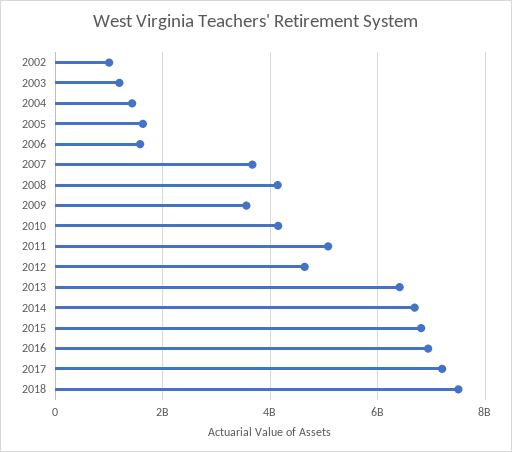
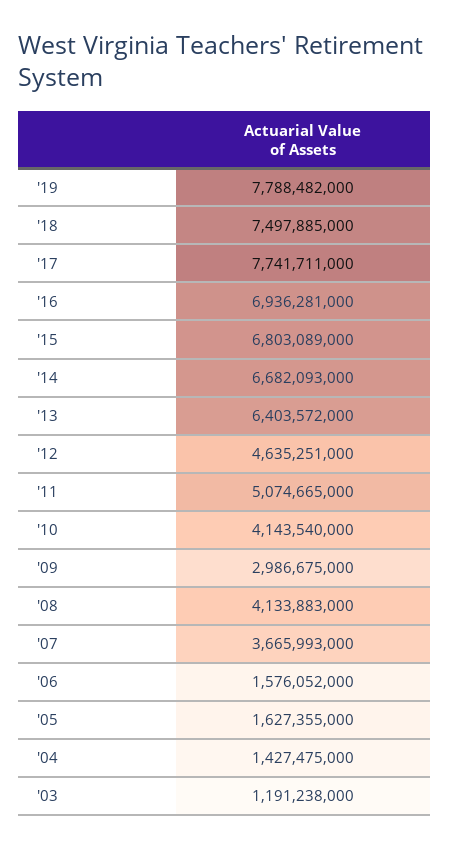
2002: 1000000000 -> none
2009: 3600000000 -> 2986675000
2017: 7200000000 -> 7741711000
'19: none -> 7788482000

